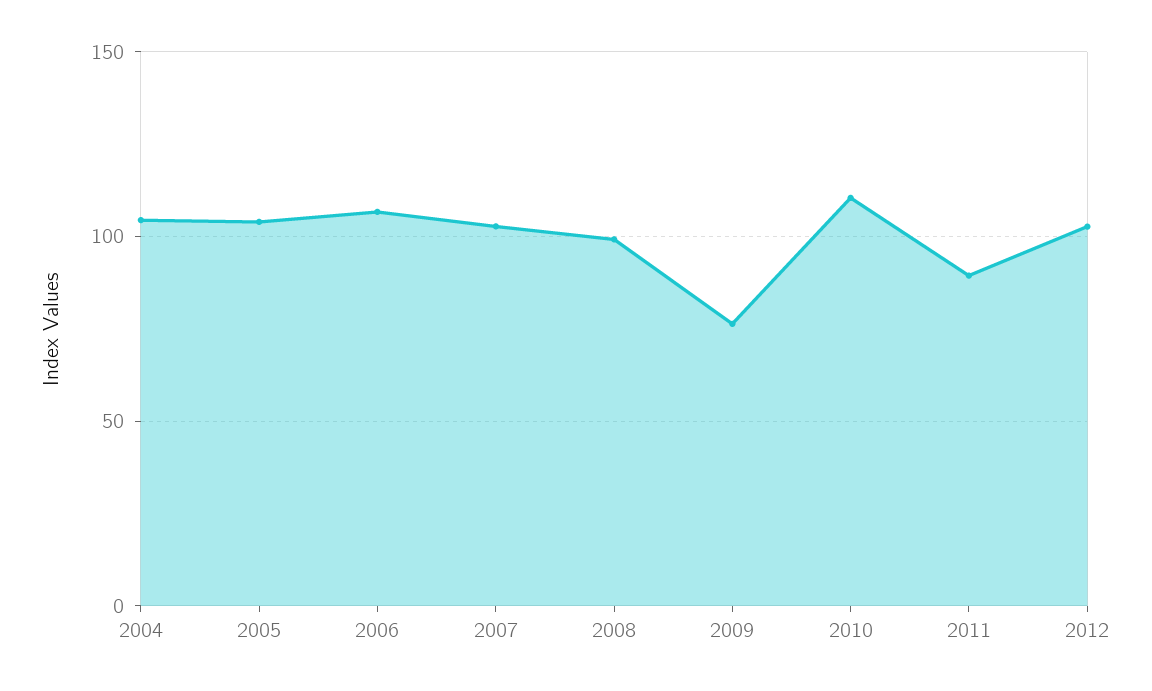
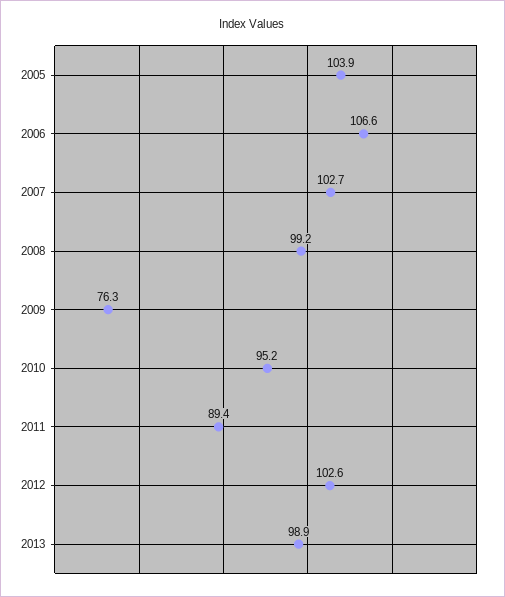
2004: 105 -> none
2010: 110 -> 95.2
2013: none -> 98.9

